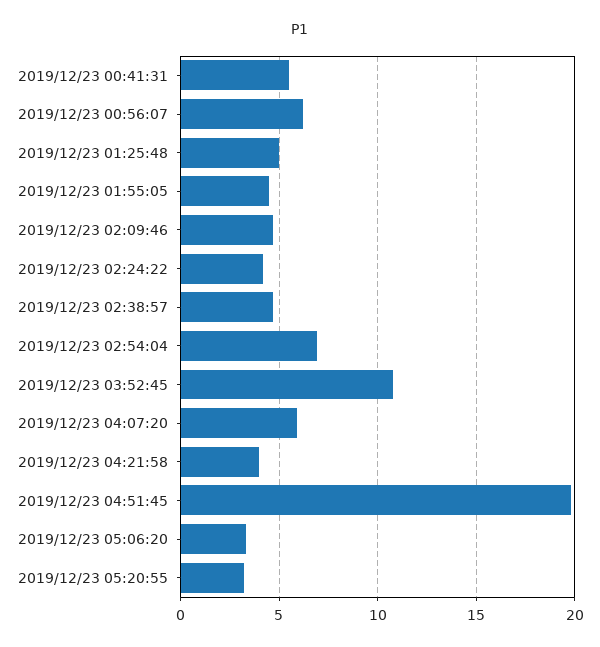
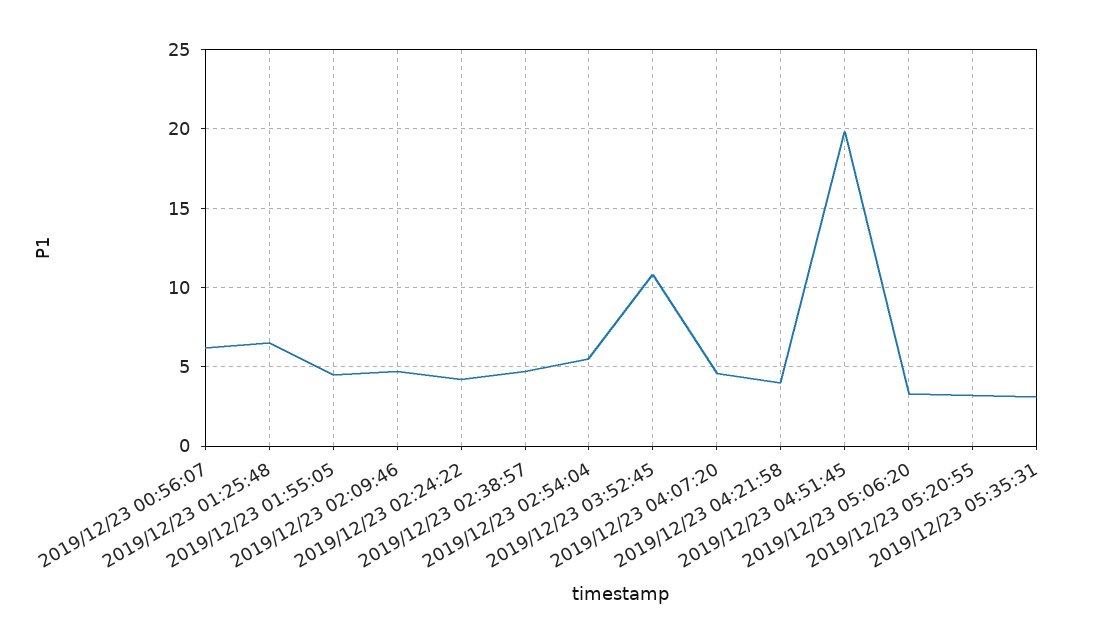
2019/12/23 00:41:31: 5.5 -> none
2019/12/23 01:25:48: 5 -> 6.5
2019/12/23 02:54:04: 7 -> 5.5
2019/12/23 04:07:20: 6 -> 4.5
2019/12/23 05:35:31: none -> 3

